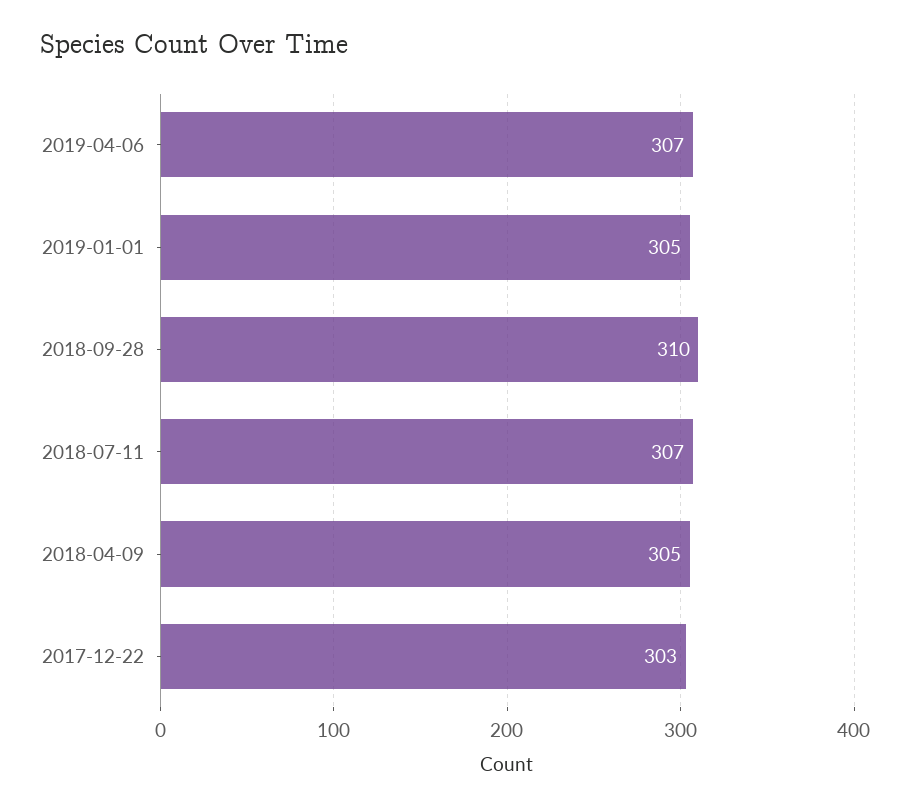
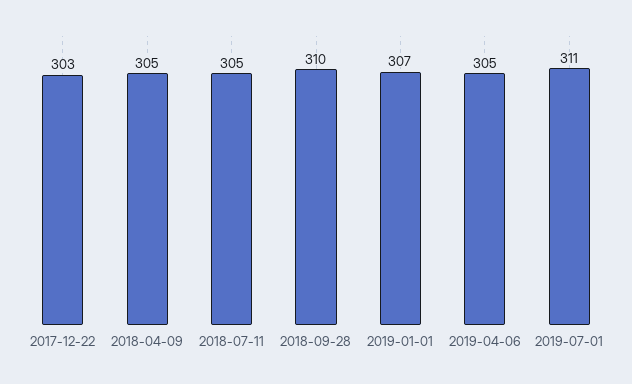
2019-04-06: 307 -> 305
2019-01-01: 305 -> 307
2018-07-11: 307 -> 305
2019-07-01: none -> 311

